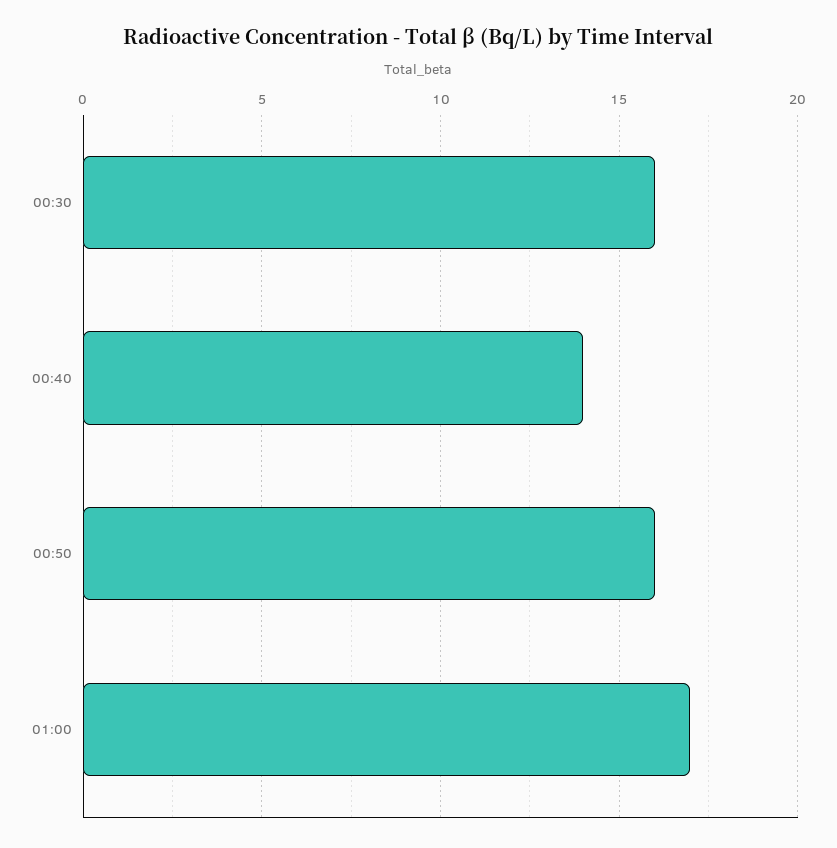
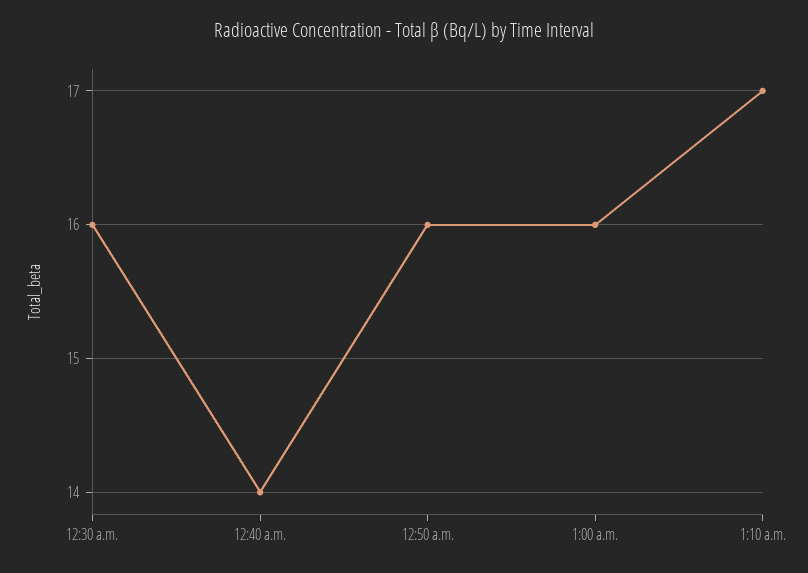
01:00: 17 -> 16
1:10 a.m.: none -> 17

